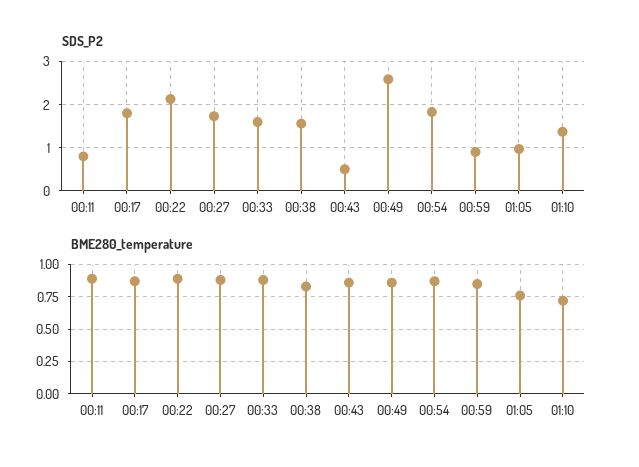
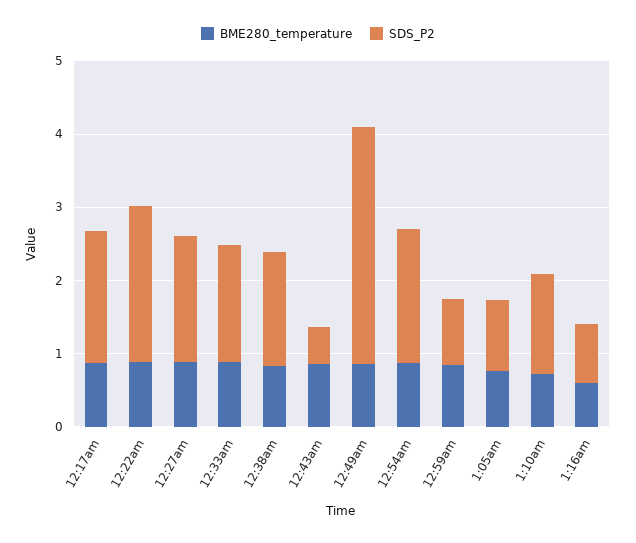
SDS_P2, 00:11: 0.8 -> none
SDS_P2, 00:49: 2.6 -> 3.2
BME280_temperature, 00:11: 0.9 -> none
BME280_temperature, 1:16am: none -> 0.6
SDS_P2, 1:16am: none -> 0.8

